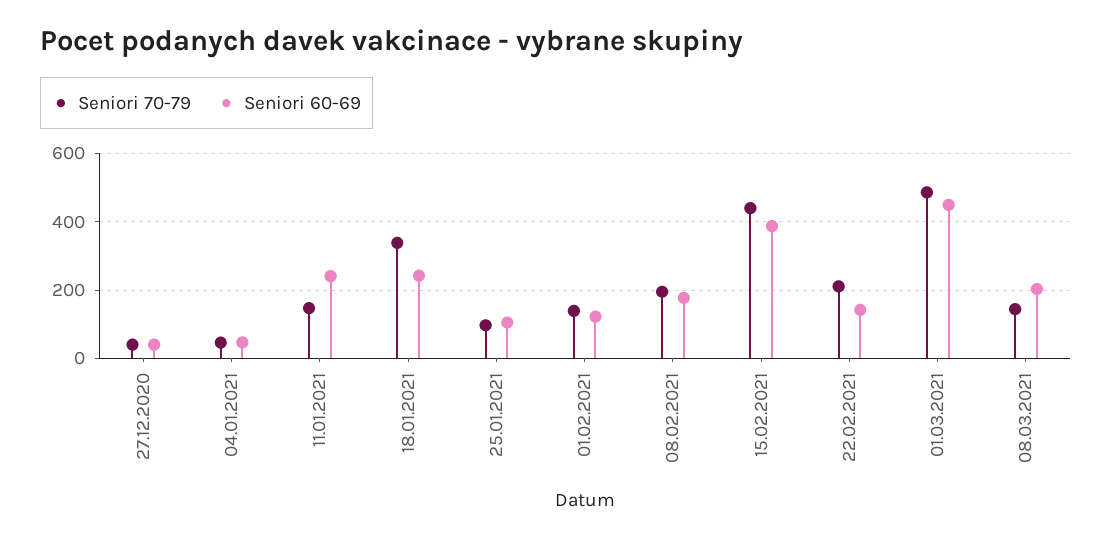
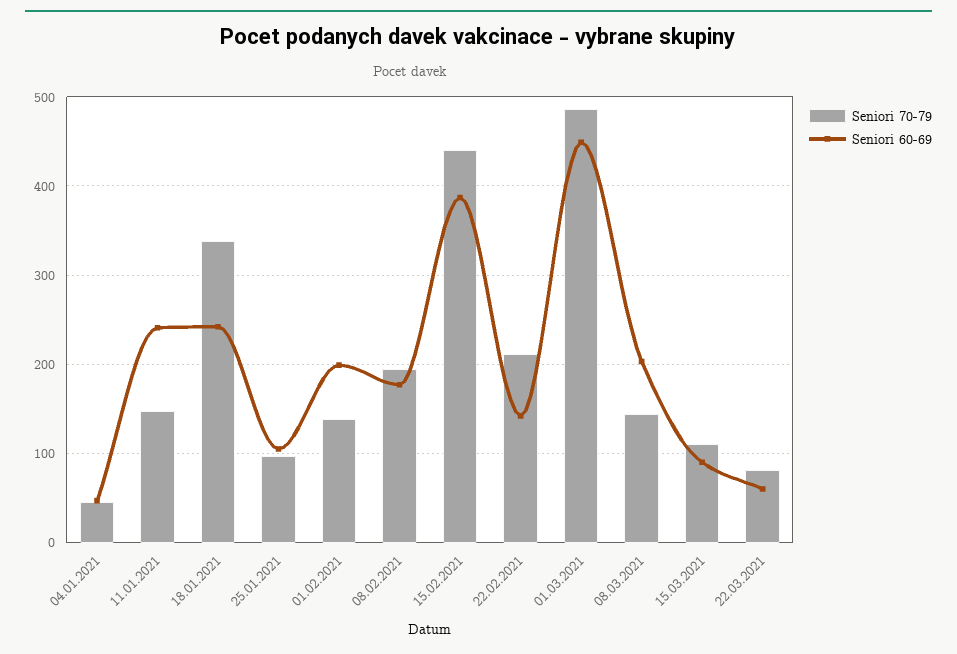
Seniori 70-79, 27.12.2020: 40 -> none
Seniori 60-69, 27.12.2020: 40 -> none
Seniori 60-69, 01.02.2021: 120 -> 200
Seniori 70-79, 15.03.2021: none -> 110
Seniori 60-69, 15.03.2021: none -> 90
Seniori 70-79, 22.03.2021: none -> 80
Seniori 60-69, 22.03.2021: none -> 60

